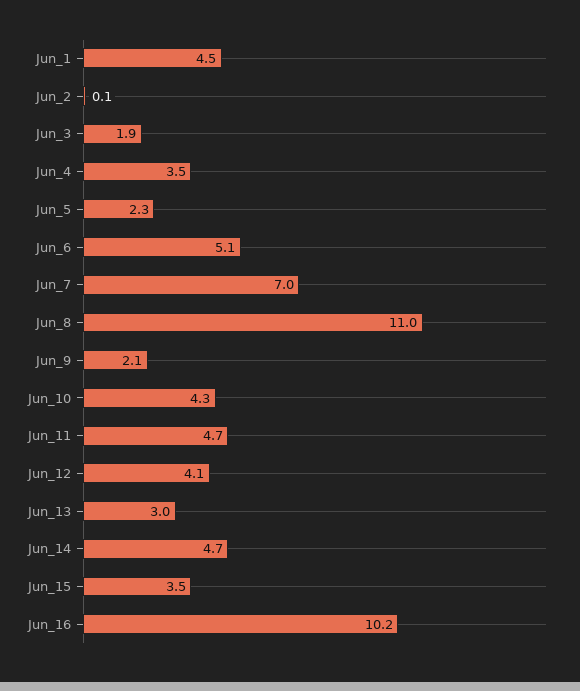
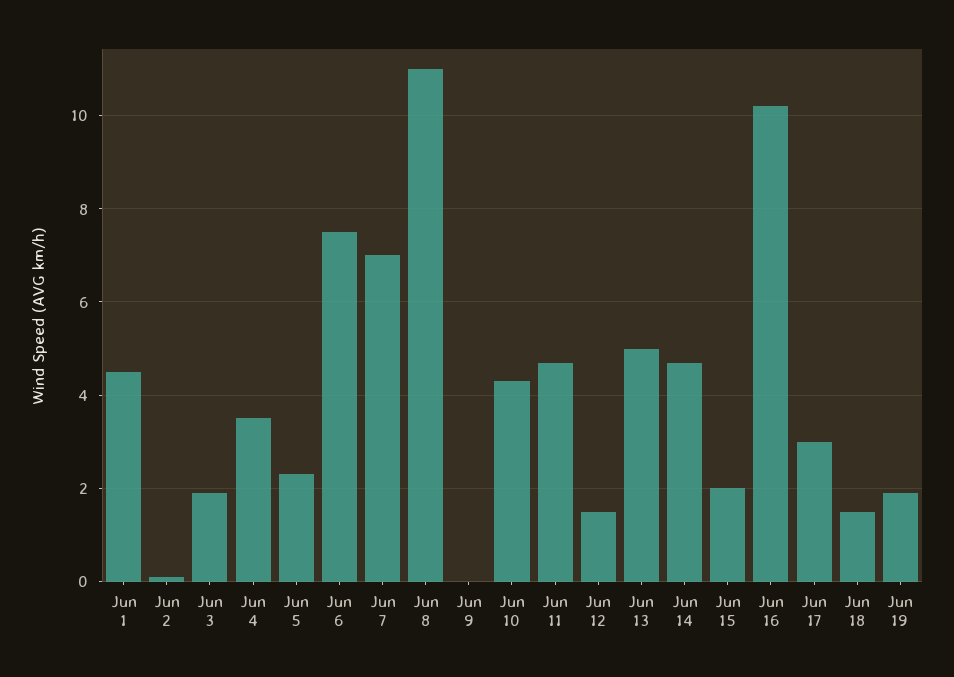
Jun_6: 5.1 -> 7.5
Jun_9: 2.1 -> 0
Jun_12: 4.1 -> 1.5
Jun_13: 3 -> 5
Jun_15: 3.5 -> 2
Jun 17: none -> 3
Jun 18: none -> 1.5
Jun 19: none -> 2

